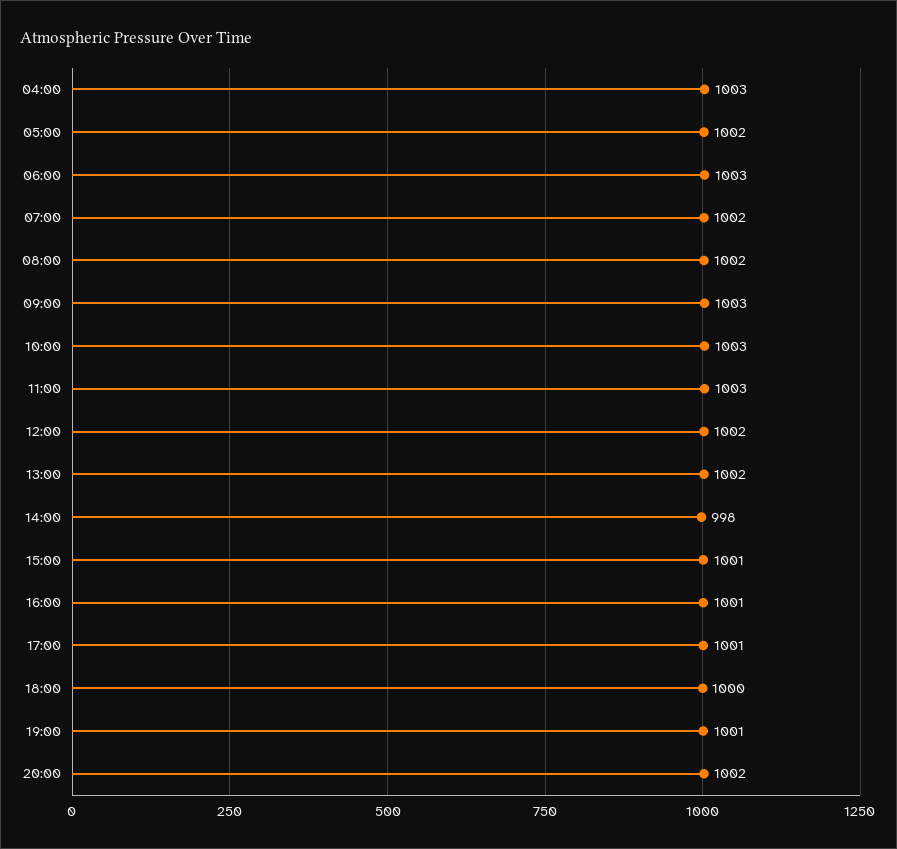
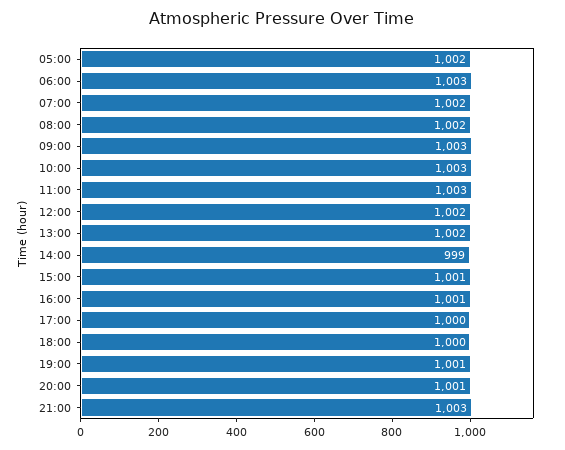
04:00: 1003 -> none
14:00: 998 -> 999
17:00: 1001 -> 1000
20:00: 1002 -> 1001
21:00: none -> 1003

